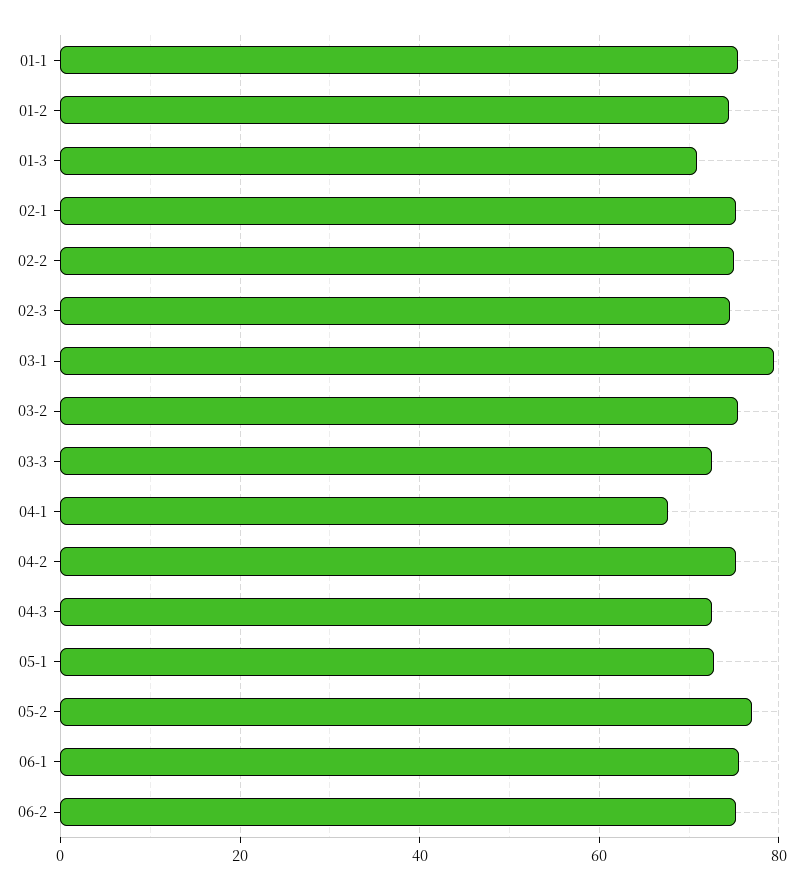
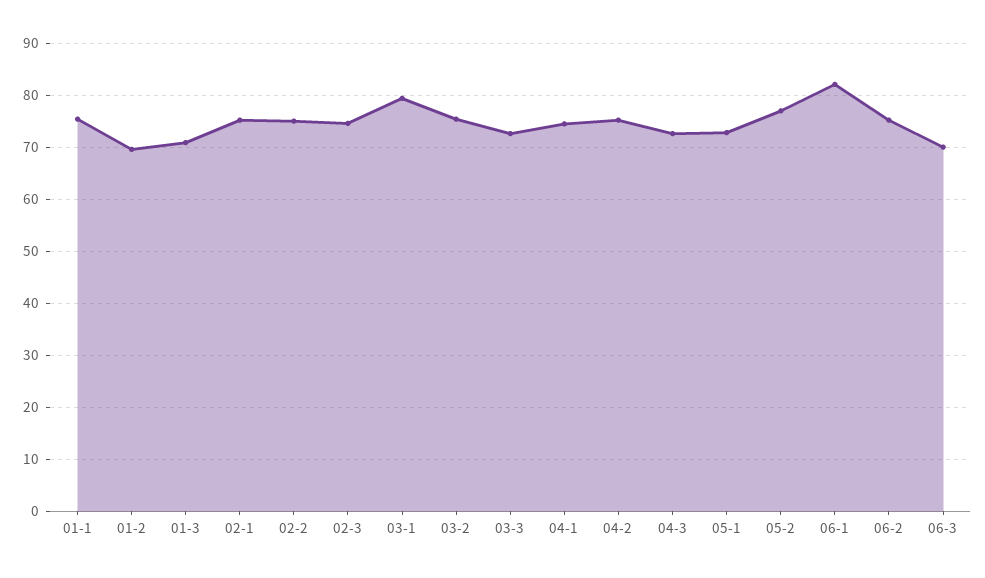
01-2: 74 -> 70
04-1: 68 -> 74
06-1: 76 -> 82
06-3: none -> 70

